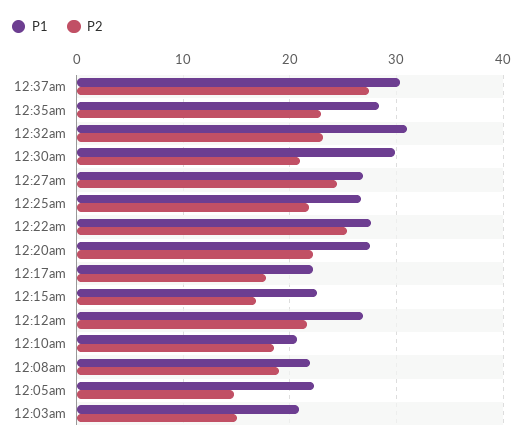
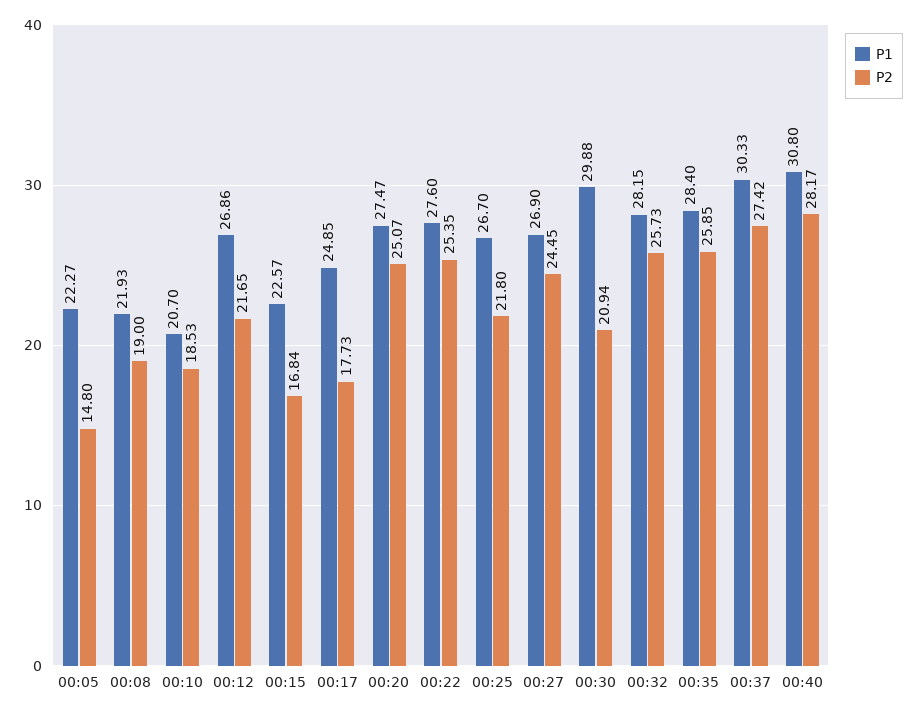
P2, 12:35am: 23 -> 25.85
P1, 12:32am: 31 -> 28.15
P2, 12:32am: 23 -> 25.73
P2, 12:20am: 22 -> 25.07
P1, 12:17am: 22 -> 24.85
P1, 12:03am: 21 -> none
P2, 12:03am: 15 -> none
P1, 00:40: none -> 30.8
P2, 00:40: none -> 28.17

